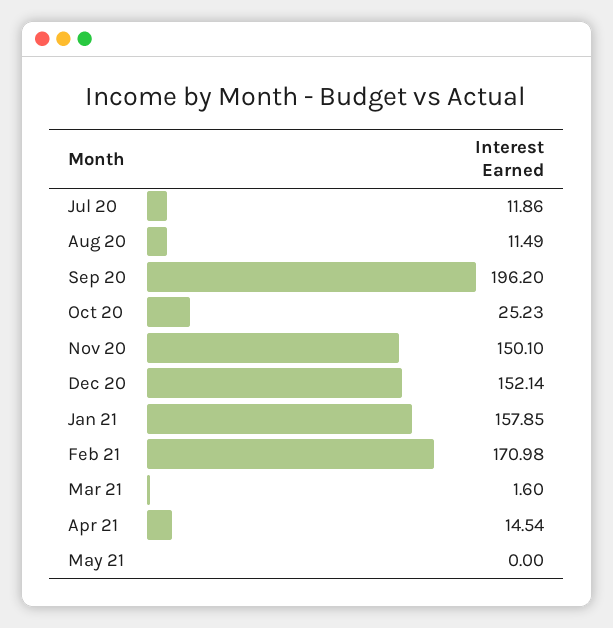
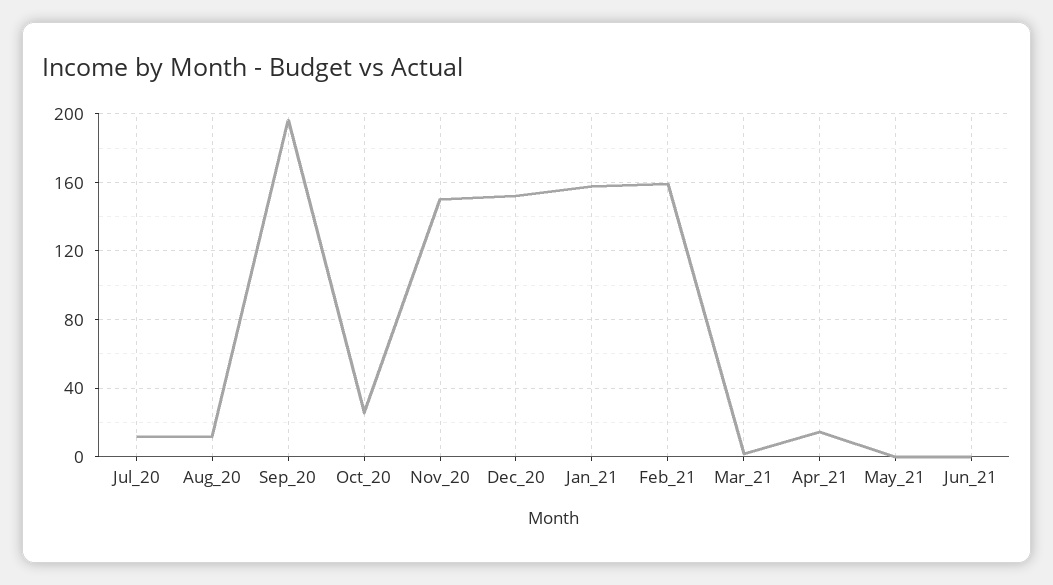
Feb 21: 170.98 -> 160
Jun_21: none -> 0

